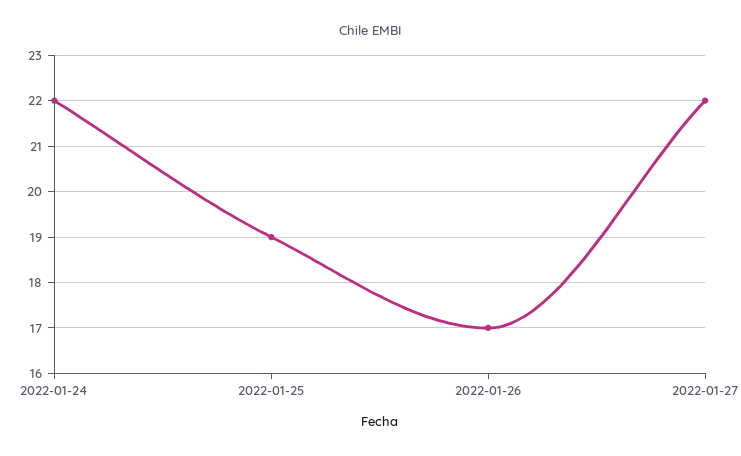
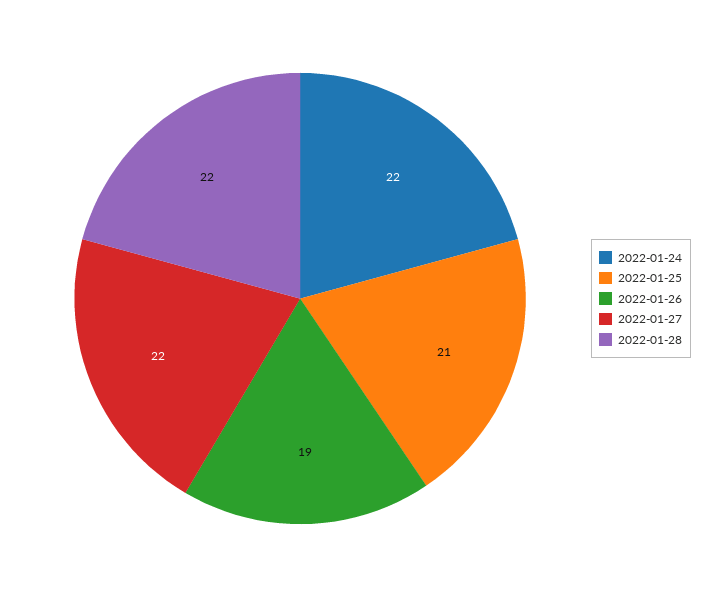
2022-01-25: 19 -> 21
2022-01-26: 17 -> 19
2022-01-28: none -> 22

